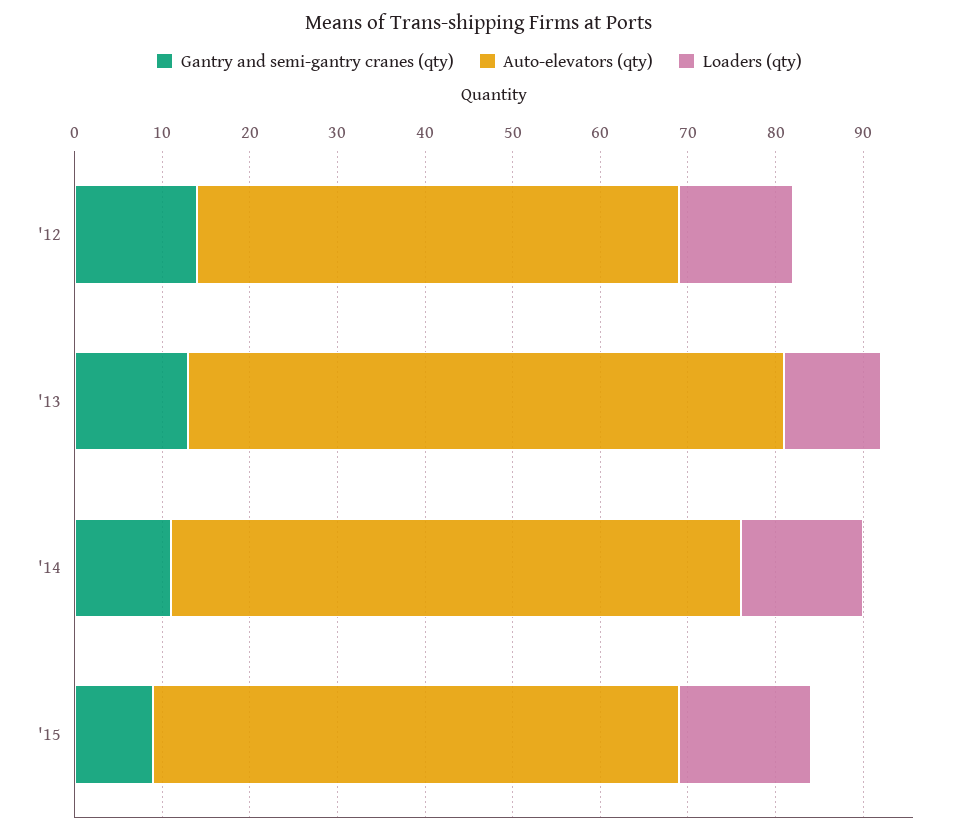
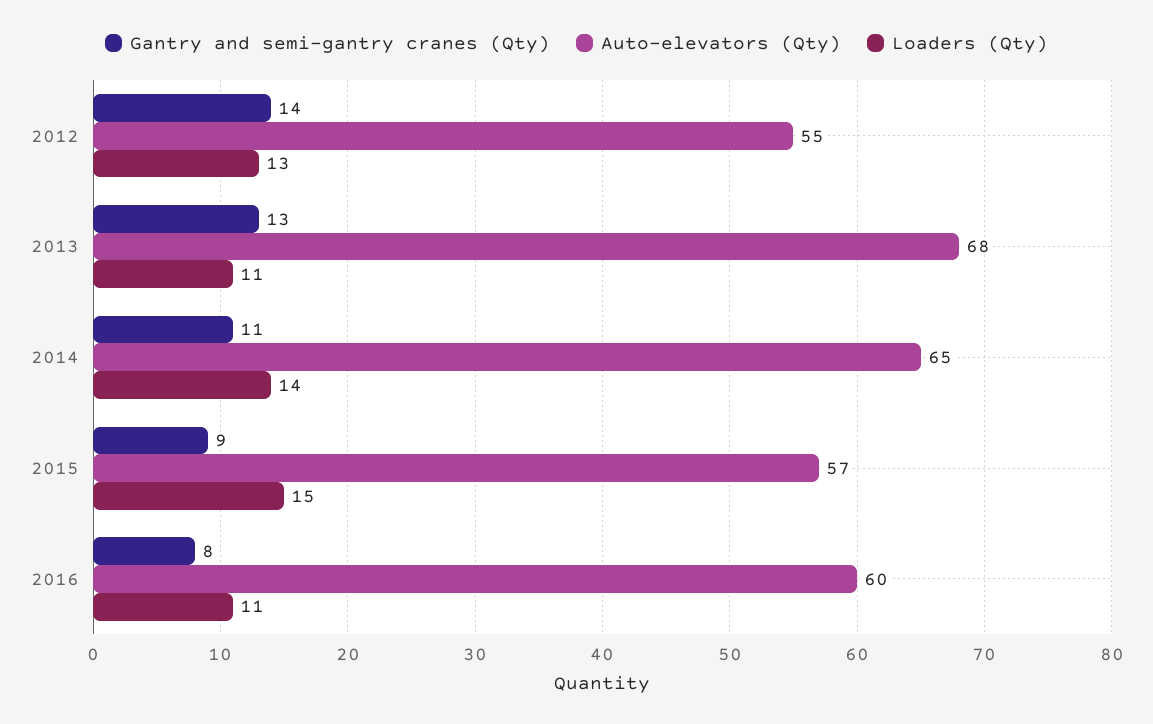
Auto-elevators (qty), '15: 60 -> 57
Gantry and semi-gantry cranes (qty), 2016: none -> 8
Auto-elevators (qty), 2016: none -> 60
Loaders (qty), 2016: none -> 11

